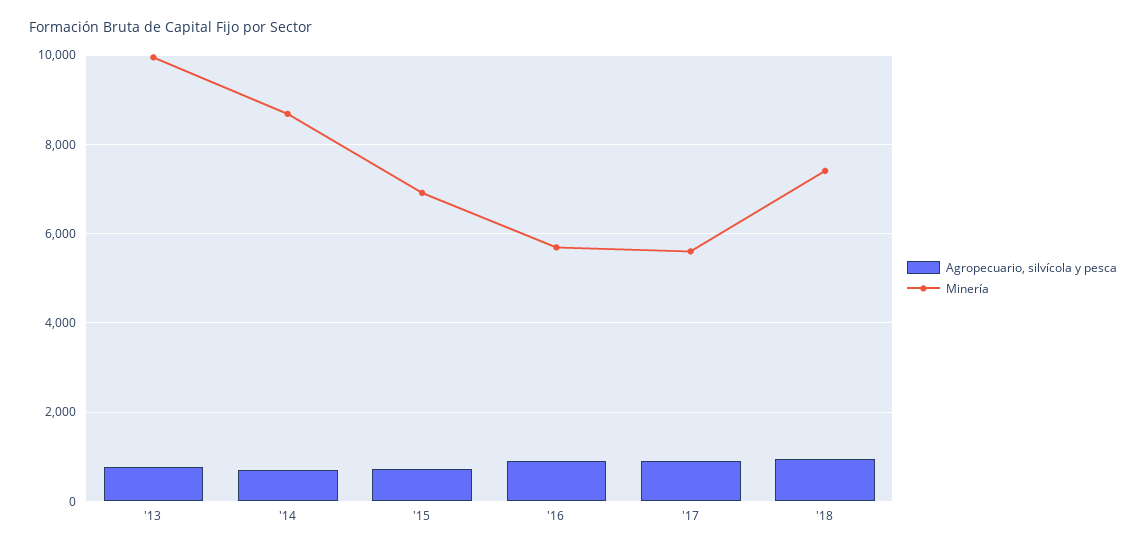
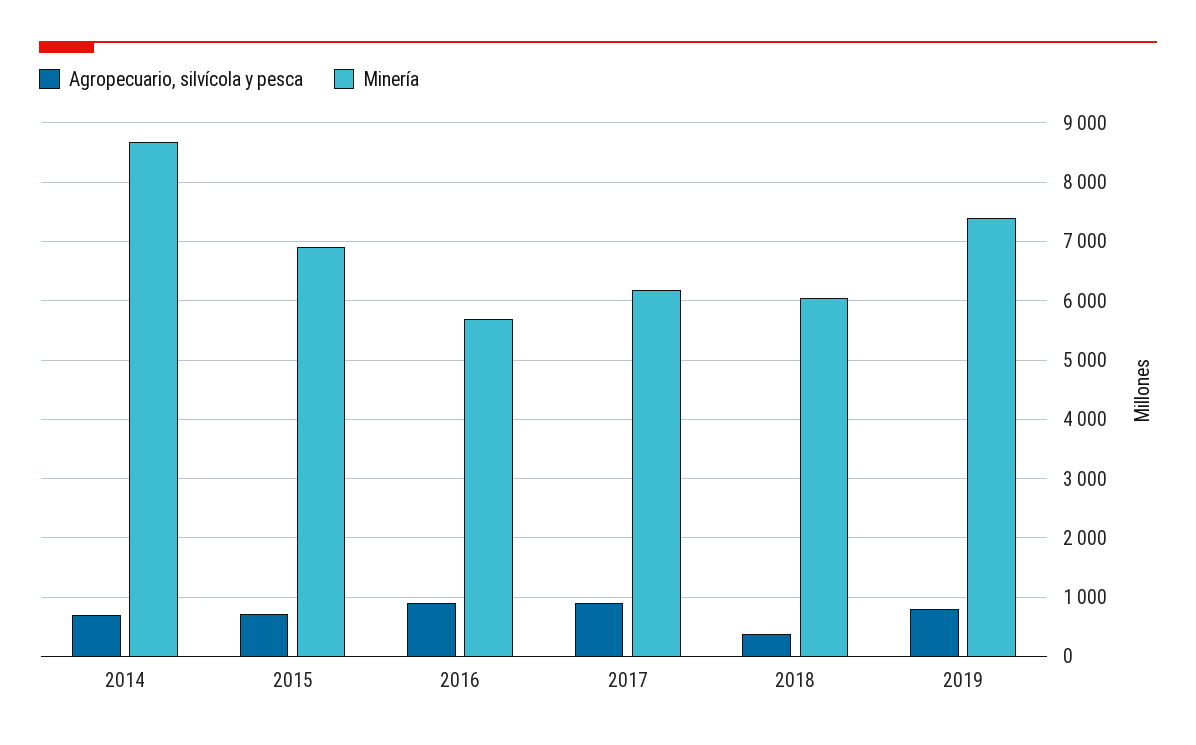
Agropecuario, silvícola y pesca, '13: 800 -> none
Minería, '13: 10000 -> none
Minería, '17: 5600 -> 6200
Agropecuario, silvícola y pesca, '18: 1000 -> 400
Minería, '18: 7400 -> 6000
Agropecuario, silvícola y pesca, 2019: none -> 800
Minería, 2019: none -> 7400

